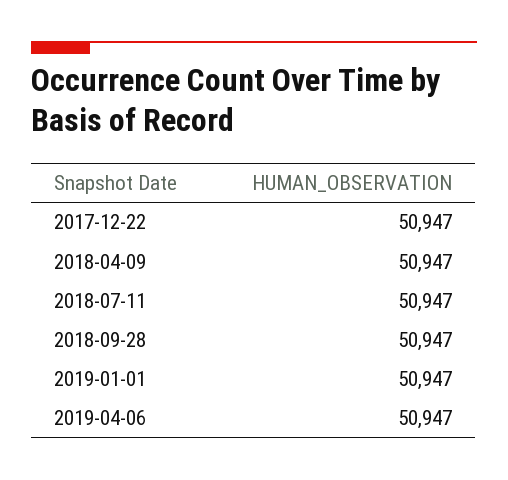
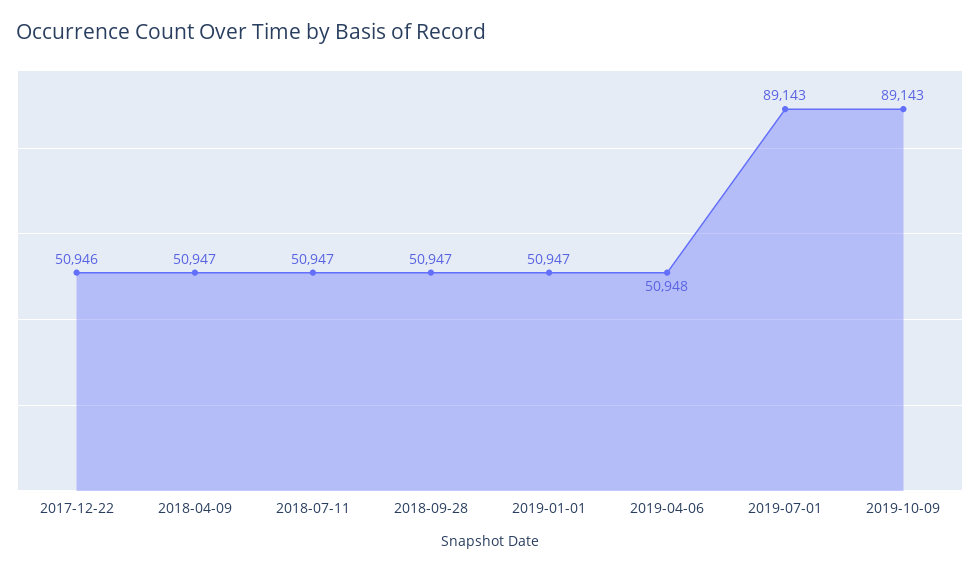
2017-12-22: 50947 -> 50946
2019-04-06: 50947 -> 50948
2019-07-01: none -> 89143
2019-10-09: none -> 89143

